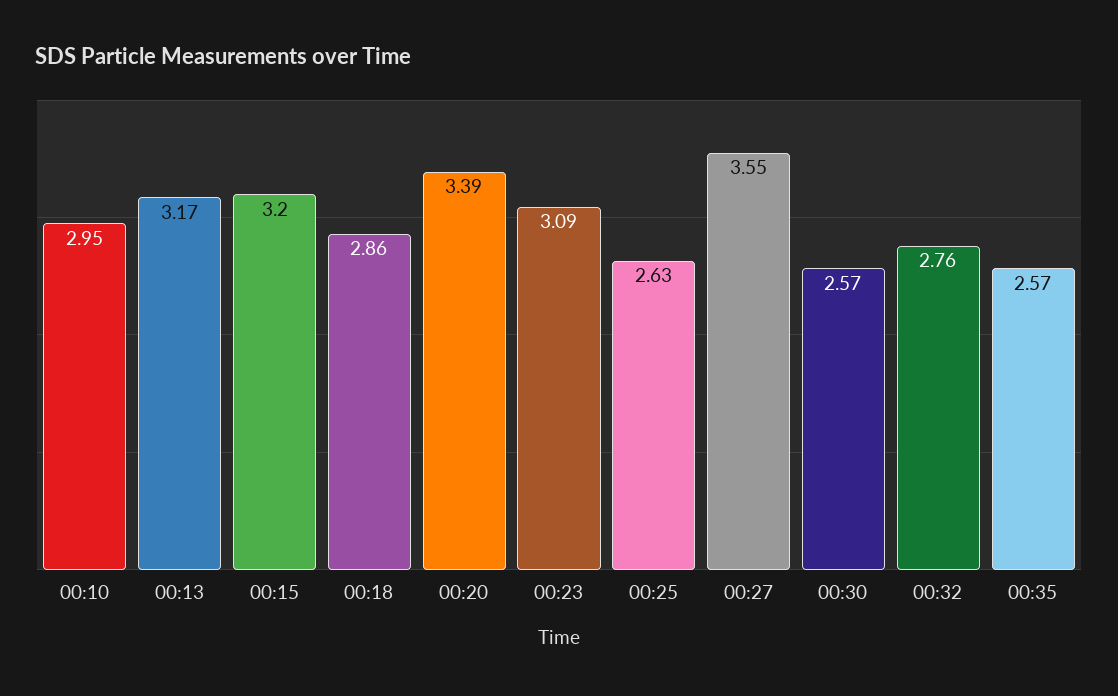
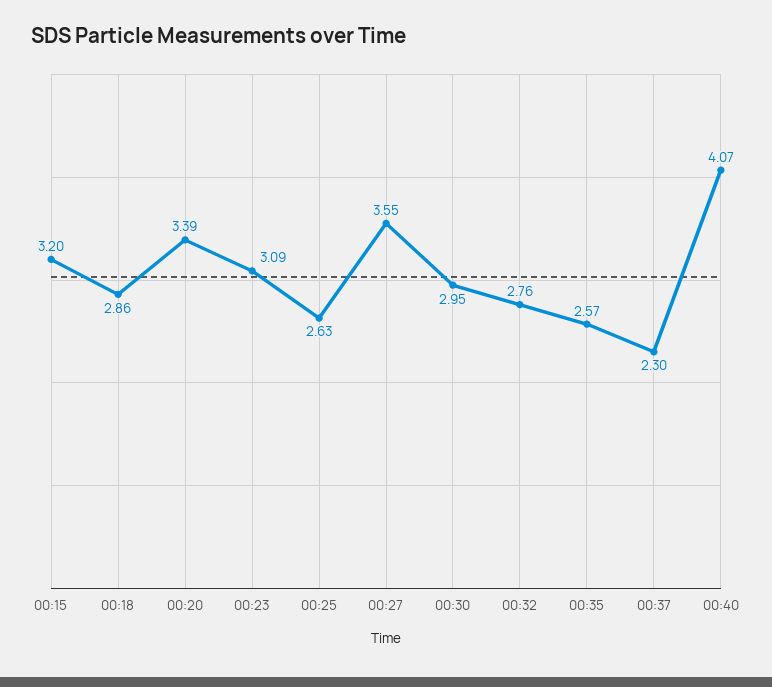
00:10: 2.95 -> none
00:13: 3.17 -> none
00:30: 2.57 -> 2.95
00:37: none -> 2.3
00:40: none -> 4.07

